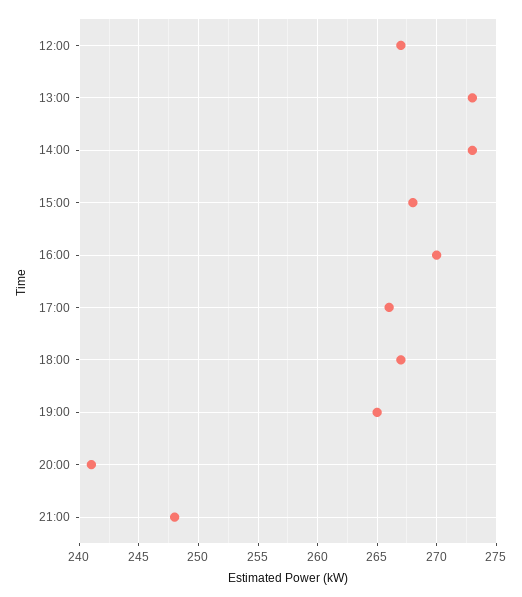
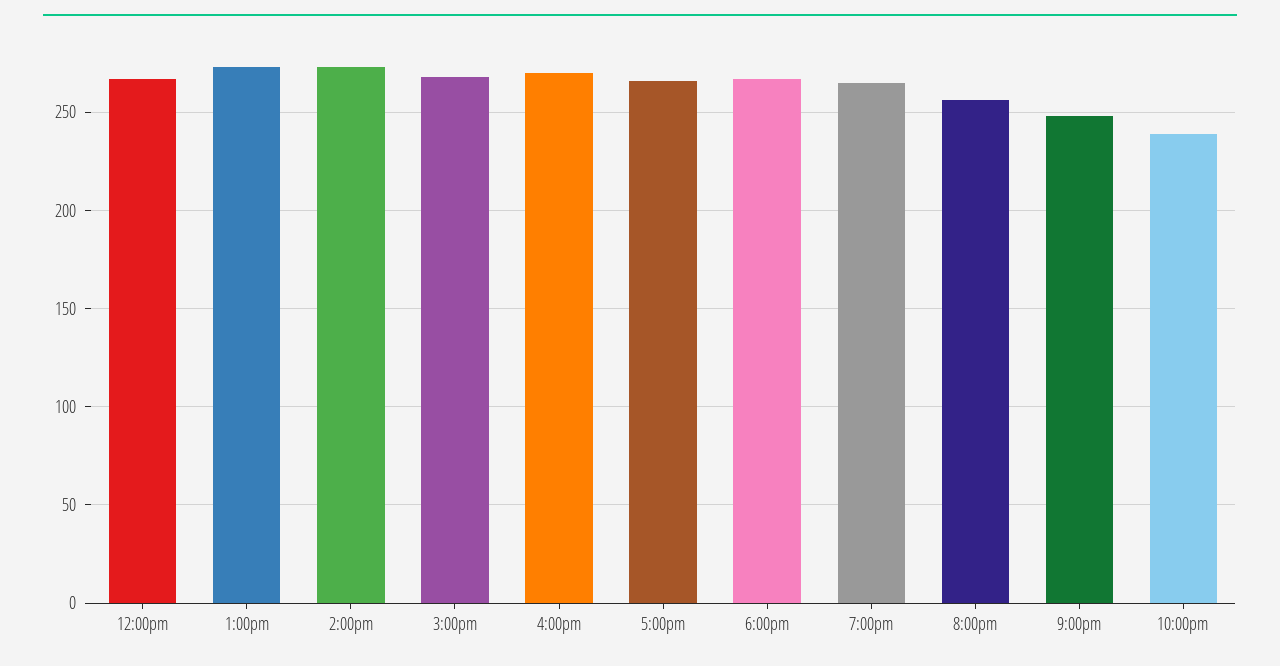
20:00: 241 -> 255
10:00pm: none -> 240

